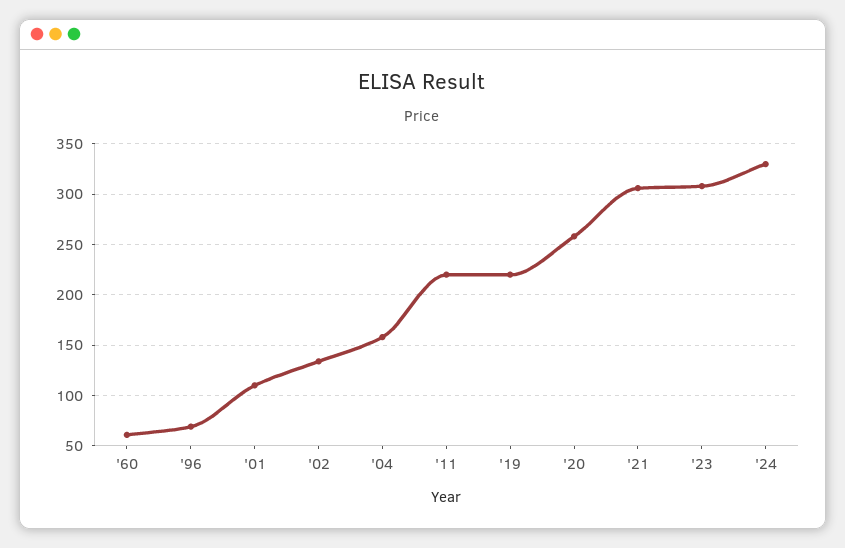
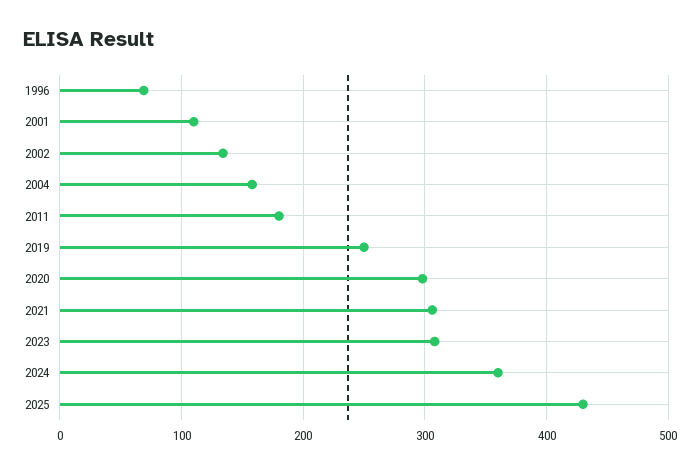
'60: 60 -> none
'11: 220 -> 180
'19: 220 -> 250
'20: 260 -> 300
'24: 330 -> 360
2025: none -> 430

